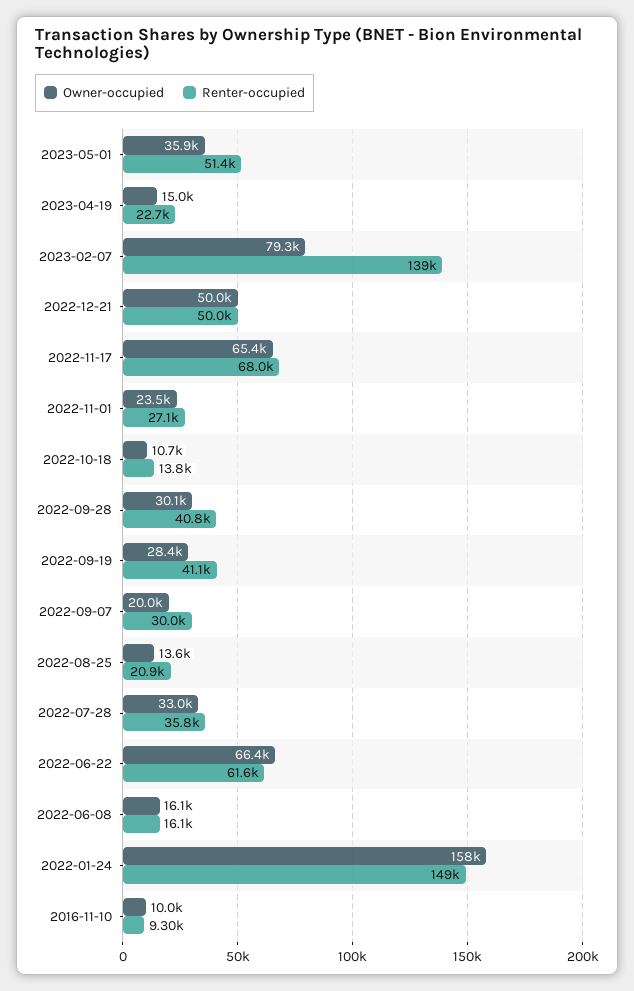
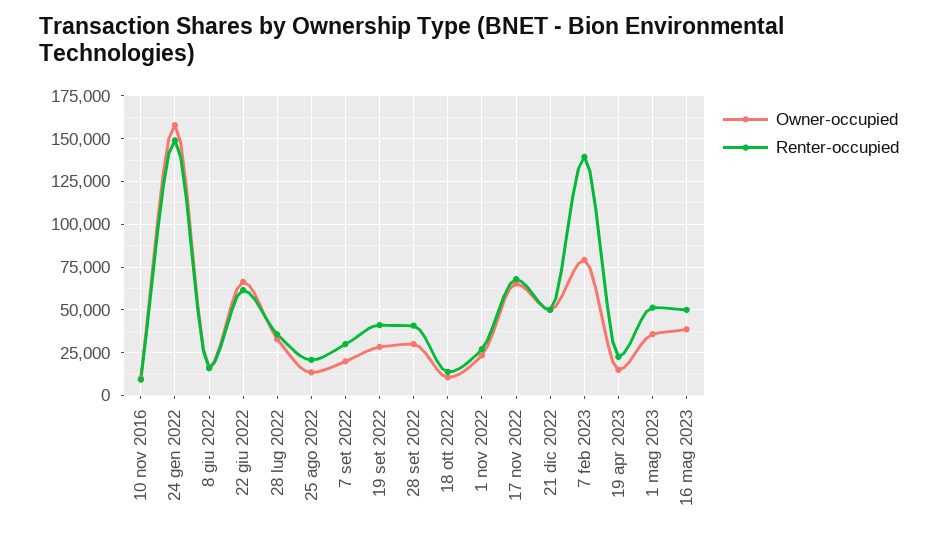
Owner-occupied, 16 mag 2023: none -> 40000
Renter-occupied, 16 mag 2023: none -> 50000

